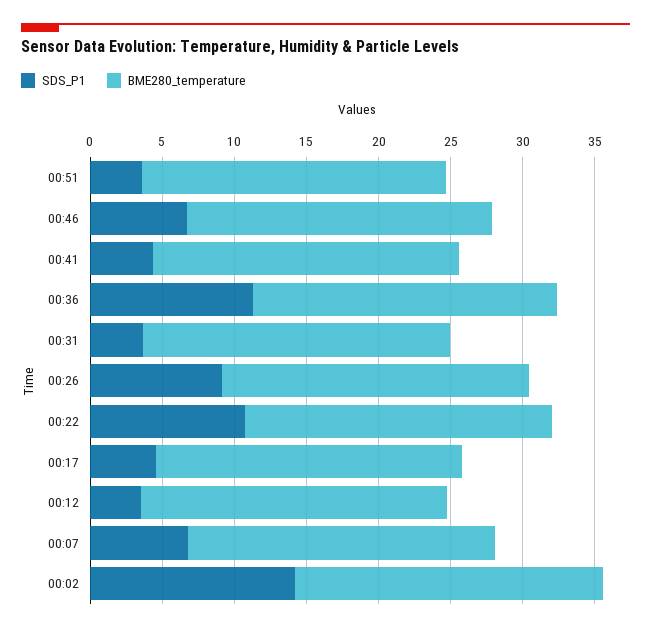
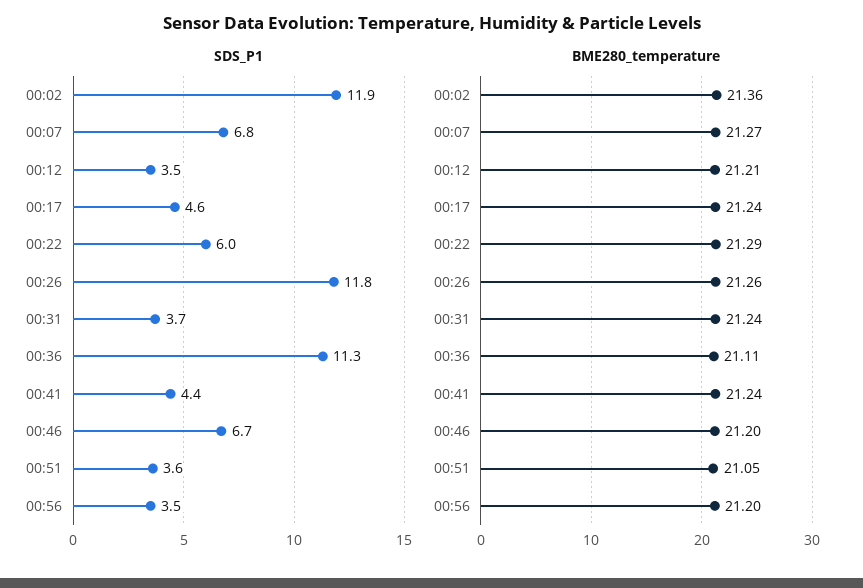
SDS_P1, 00:26: 9 -> 11.8
SDS_P1, 00:22: 11 -> 6
SDS_P1, 00:02: 14 -> 11.9
SDS_P1, 00:56: none -> 3.5
BME280_temperature, 00:56: none -> 21.2

